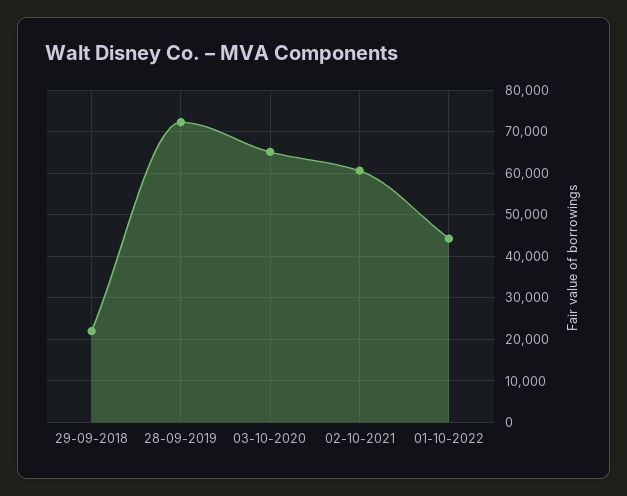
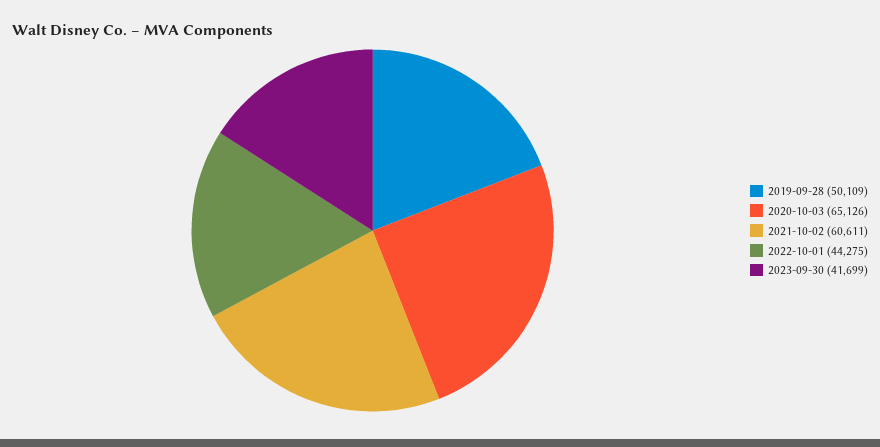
29-09-2018: 22000 -> none
28-09-2019: 72000 -> 50109
2023-09-30: none -> 41699

